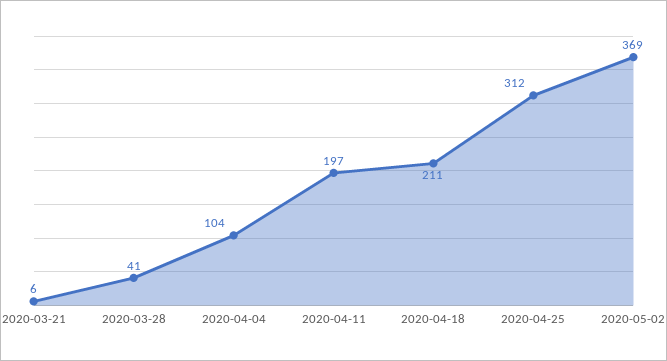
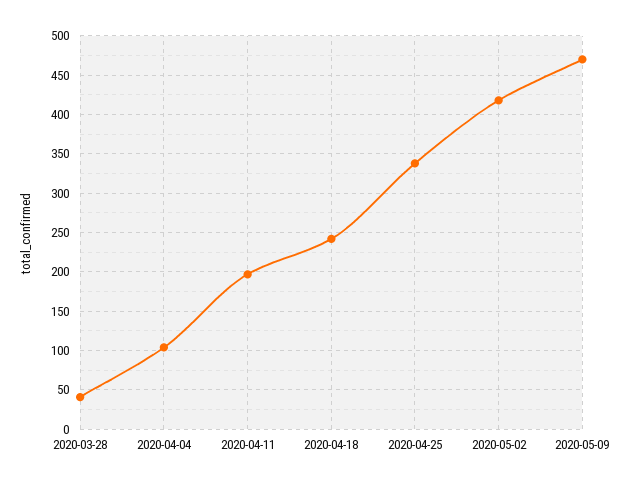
2020-03-21: 6 -> none
2020-04-18: 211 -> 240
2020-04-25: 312 -> 340
2020-05-02: 369 -> 420
2020-05-09: none -> 470

